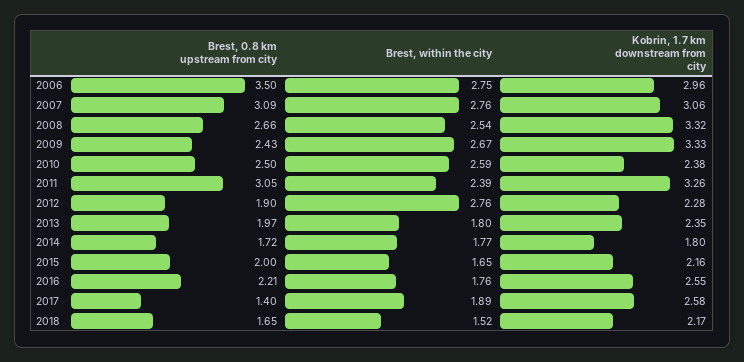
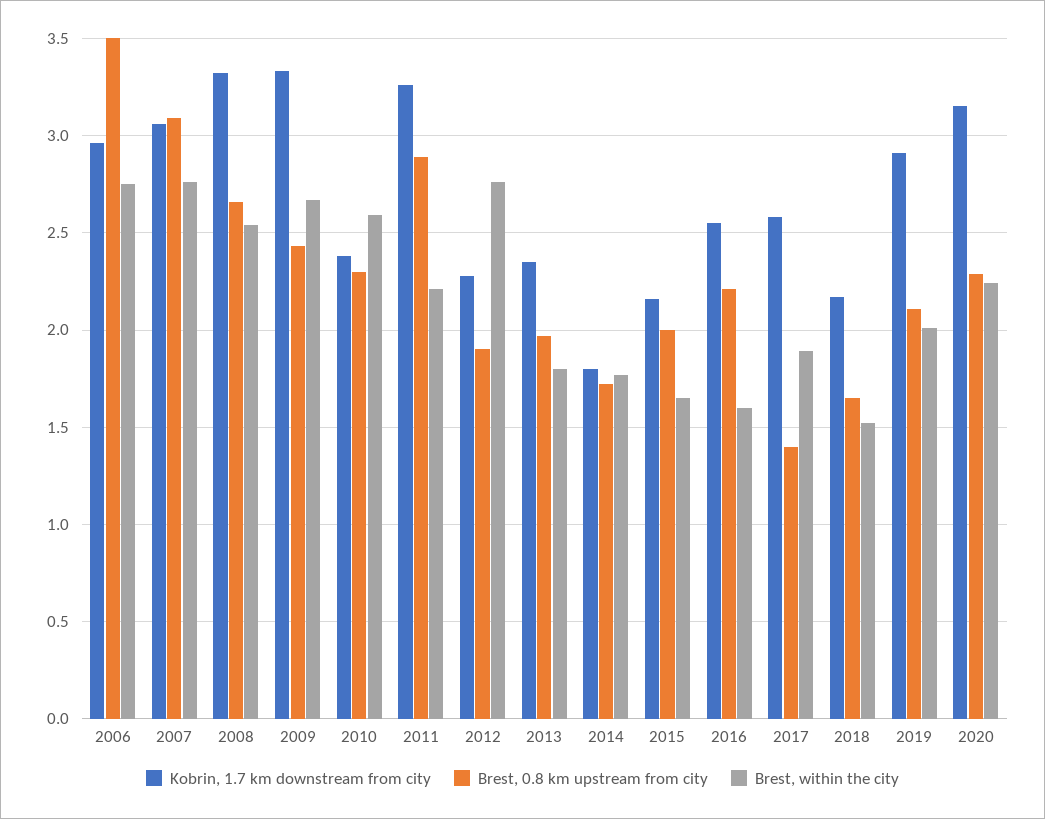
Brest, 0.8 km upstream from city, 2010: 2.5 -> 2.3
Brest, 0.8 km upstream from city, 2011: 3.05 -> 2.9
Brest, within the city, 2011: 2.39 -> 2.2
Brest, within the city, 2016: 1.76 -> 1.6
Kobrin, 1.7 km downstream from city, 2019: none -> 2.9
Brest, 0.8 km upstream from city, 2019: none -> 2.1
Brest, within the city, 2019: none -> 2
Kobrin, 1.7 km downstream from city, 2020: none -> 3.15
Brest, 0.8 km upstream from city, 2020: none -> 2.3
Brest, within the city, 2020: none -> 2.25

